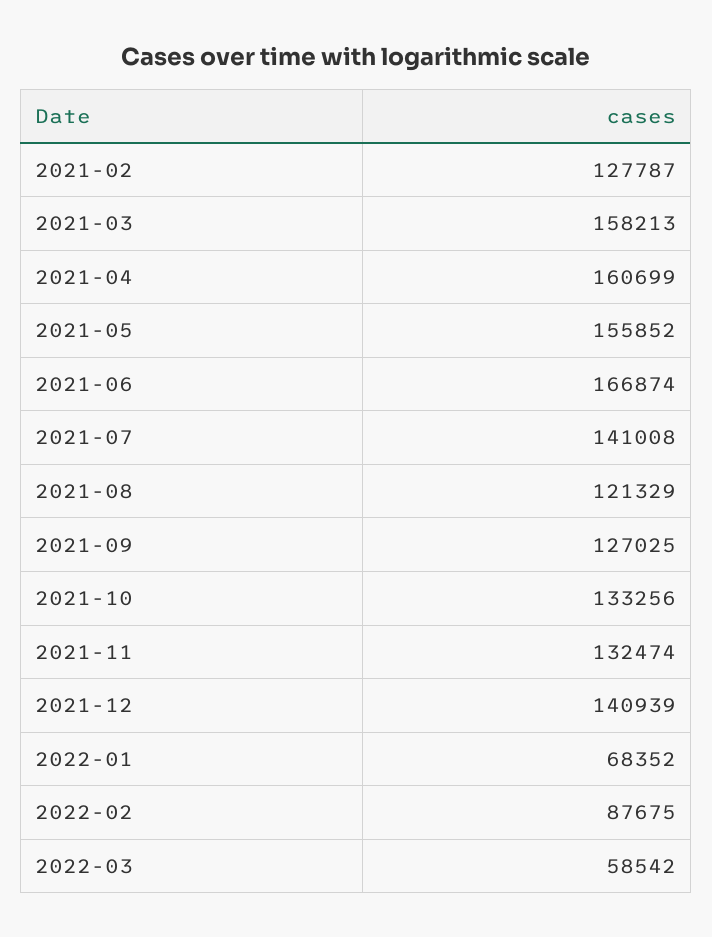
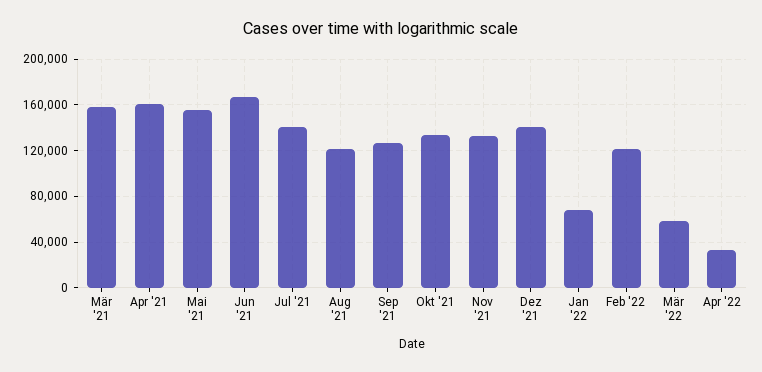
2021-02: 127787 -> none
2022-02: 87675 -> 120000
Apr '22: none -> 30000

